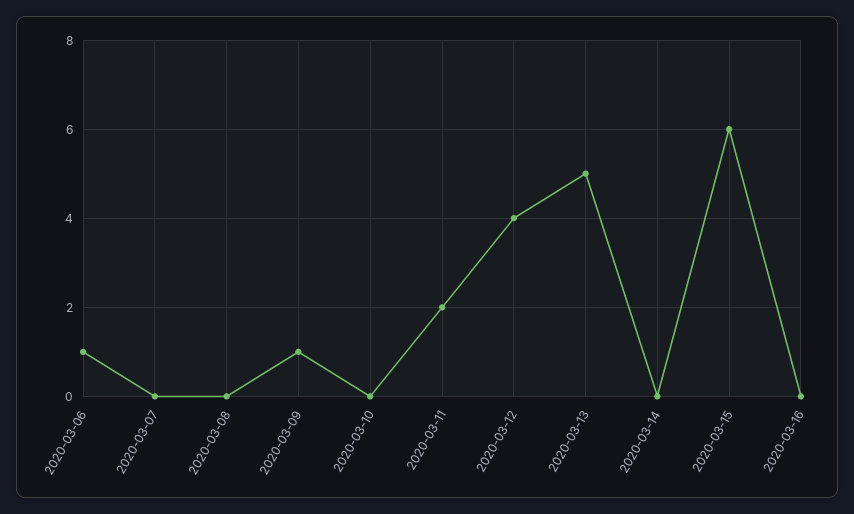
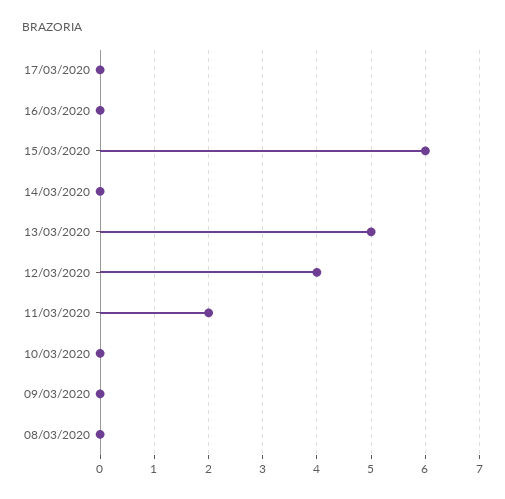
2020-03-06: 1 -> none
2020-03-07: 0 -> none
2020-03-09: 1 -> 0
17/03/2020: none -> 0

